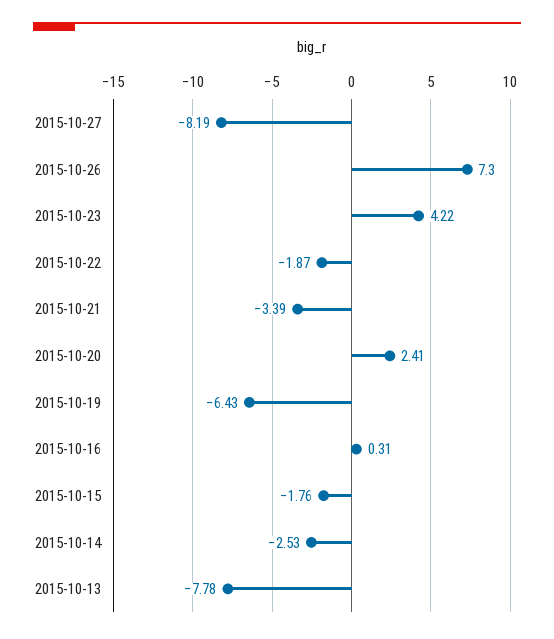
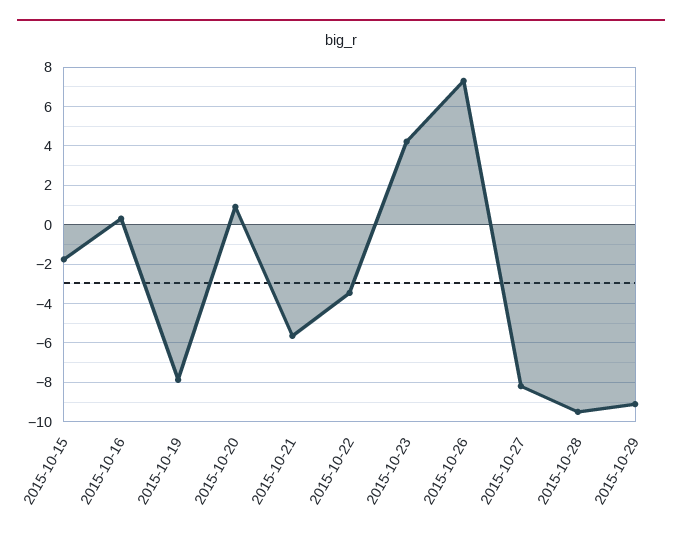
2015-10-22: -1.87 -> -3.5
2015-10-21: -3.39 -> -5.5
2015-10-20: 2.41 -> 1
2015-10-19: -6.43 -> -8
2015-10-14: -2.53 -> none
2015-10-13: -7.78 -> none
2015-10-28: none -> -9.5
2015-10-29: none -> -9

